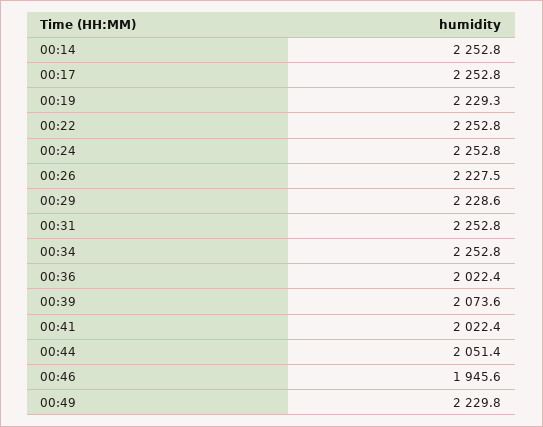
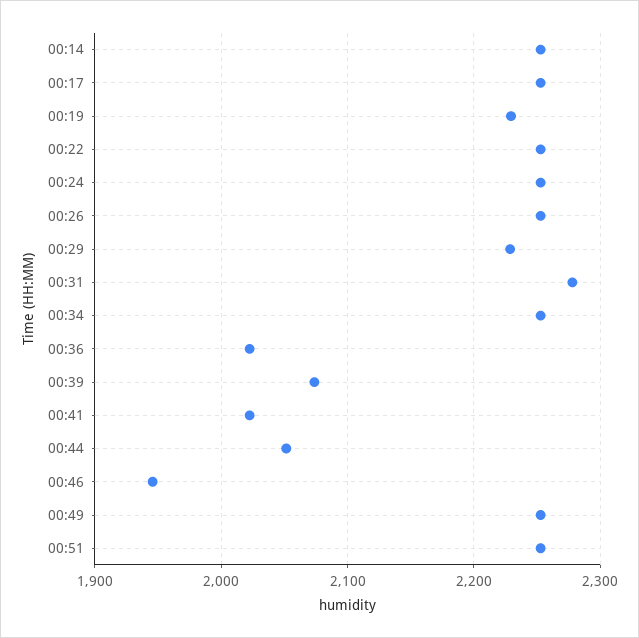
00:26: 2227.5 -> 2250
00:31: 2252.8 -> 2280
00:49: 2229.8 -> 2250
00:51: none -> 2250

